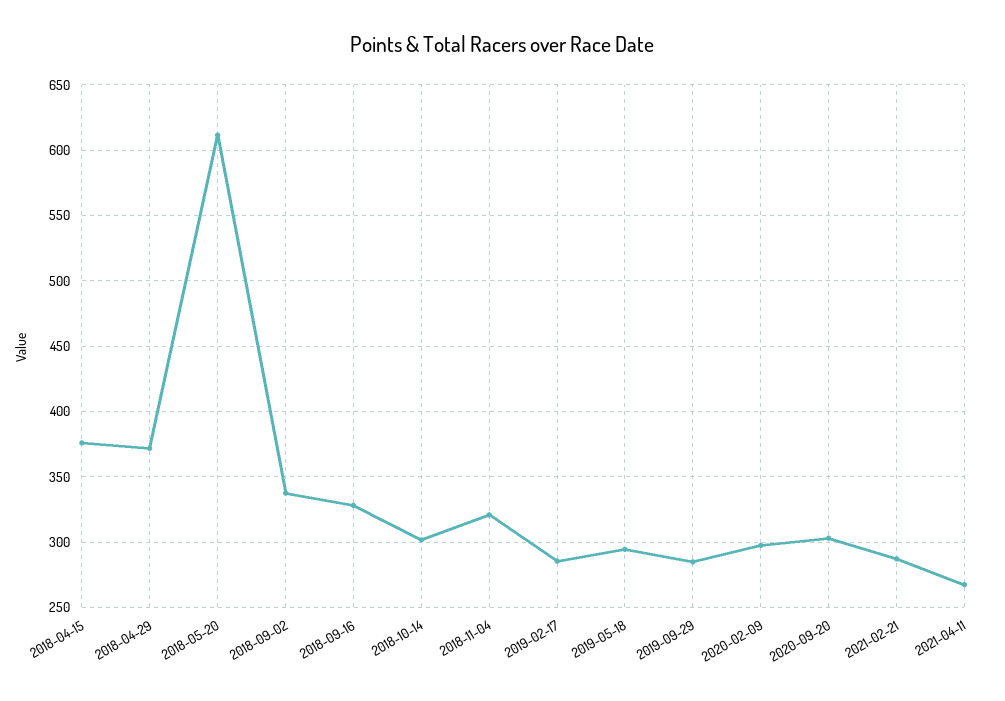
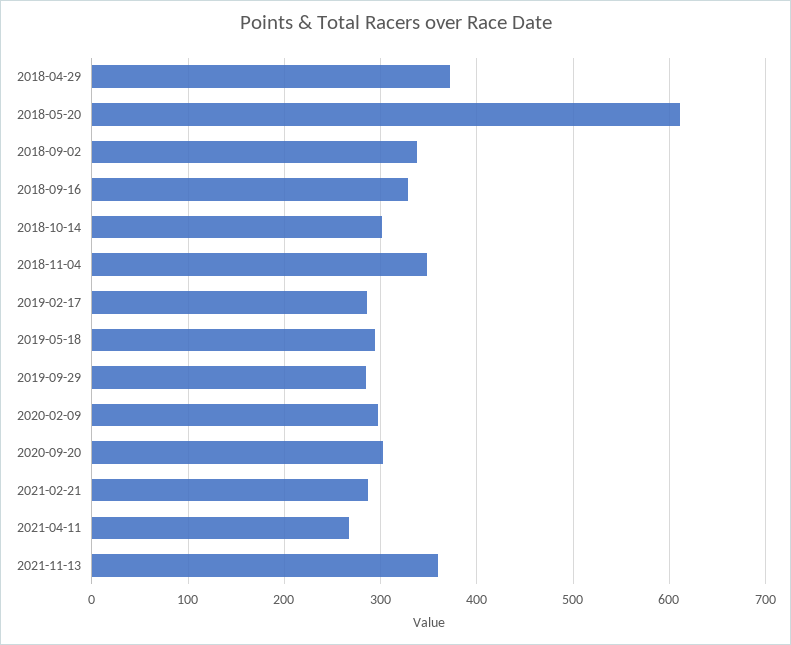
2018-04-15: 375 -> none
2018-11-04: 320 -> 350
2021-11-13: none -> 360

